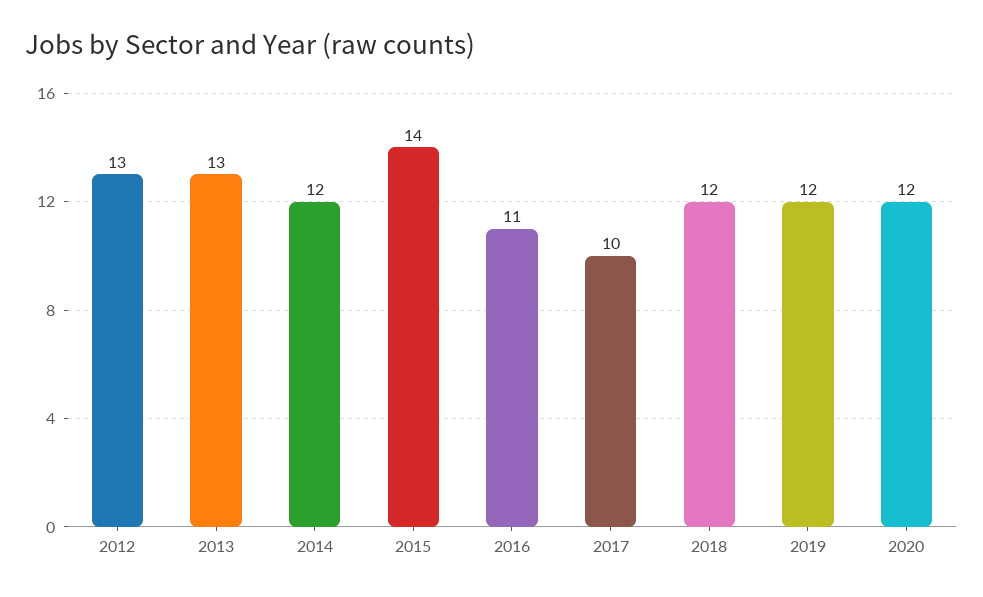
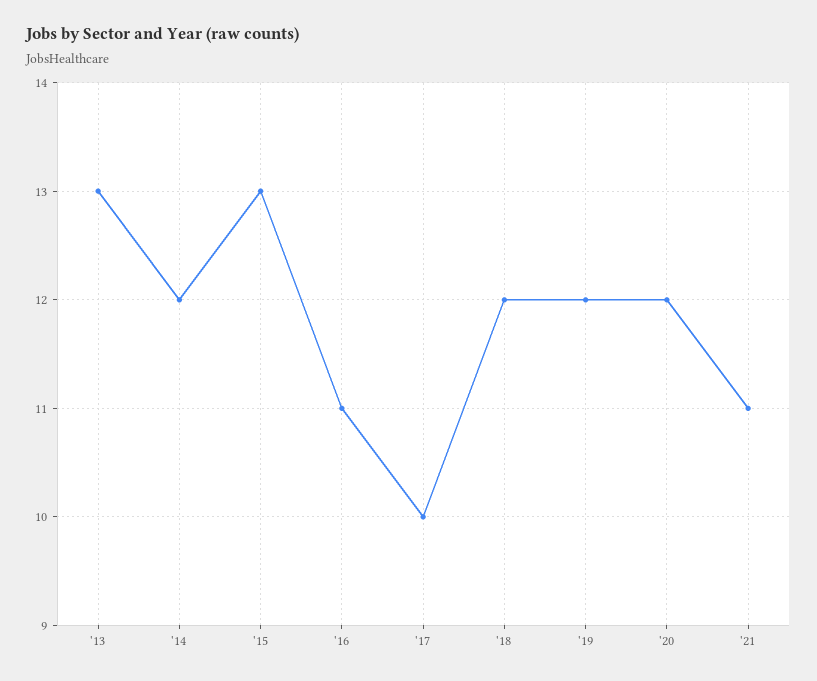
2012: 13 -> none
2015: 14 -> 13
'21: none -> 11

